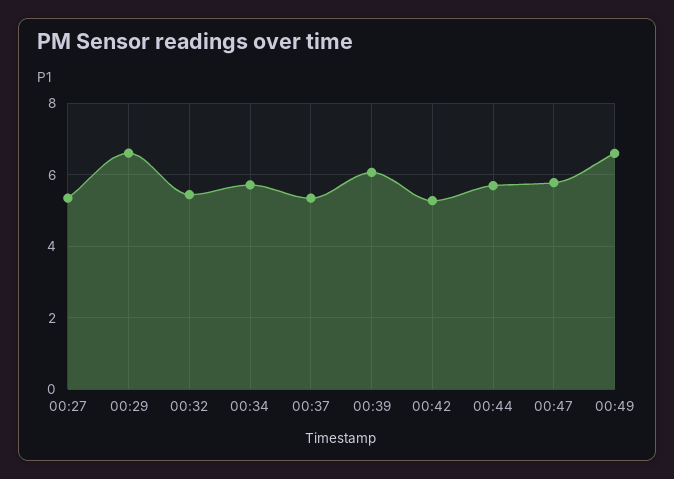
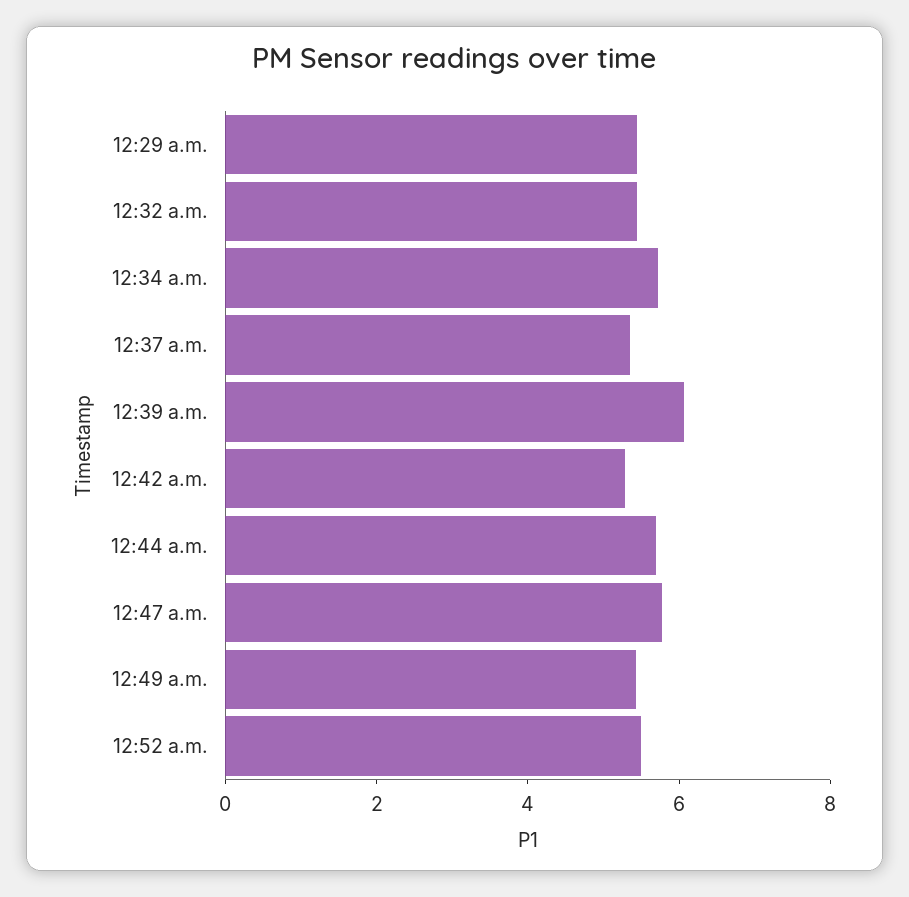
00:27: 5.4 -> none
00:29: 6.6 -> 5.5
00:49: 6.6 -> 5.5
12:52 a.m.: none -> 5.5

